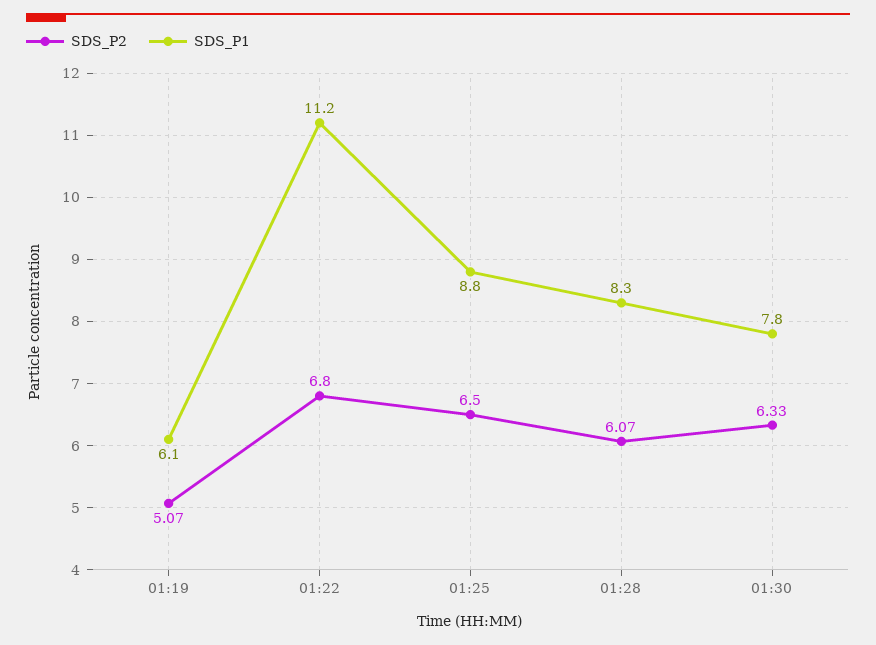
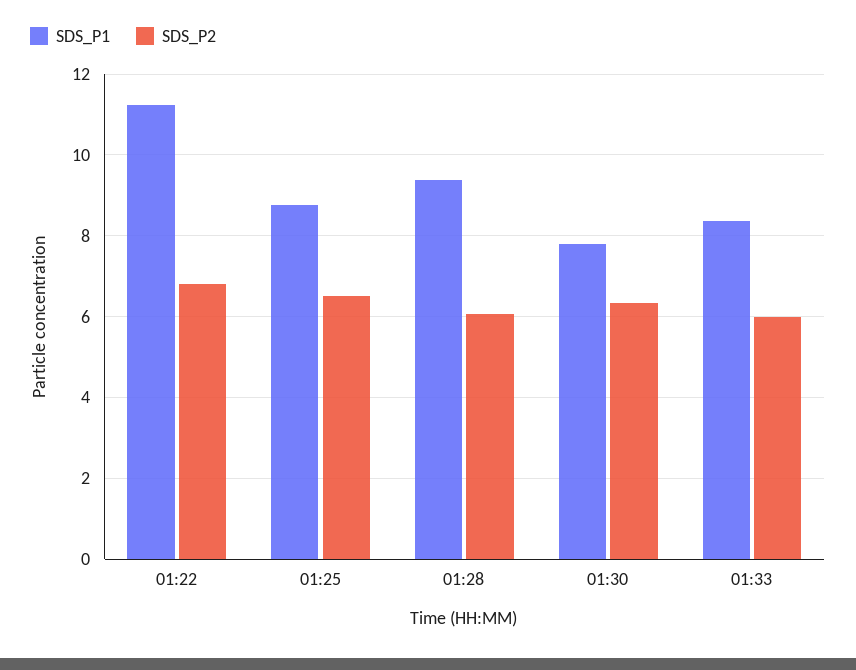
SDS_P2, 01:19: 5.07 -> none
SDS_P1, 01:19: 6.1 -> none
SDS_P1, 01:28: 8.3 -> 9.4
SDS_P1, 01:33: none -> 8.4
SDS_P2, 01:33: none -> 6

